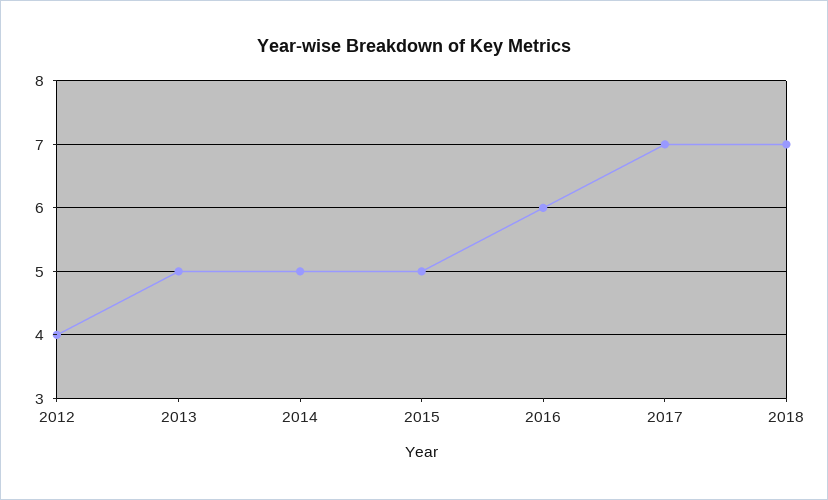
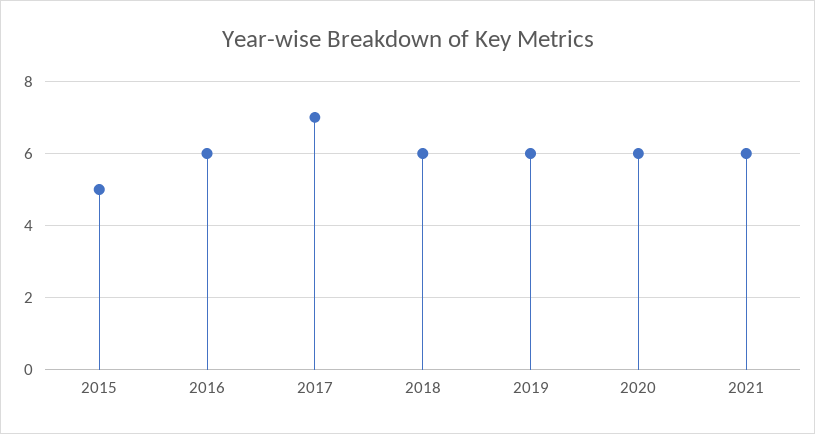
2012: 4 -> none
2013: 5 -> none
2014: 5 -> none
2018: 7 -> 6
2019: none -> 6
2020: none -> 6
2021: none -> 6

